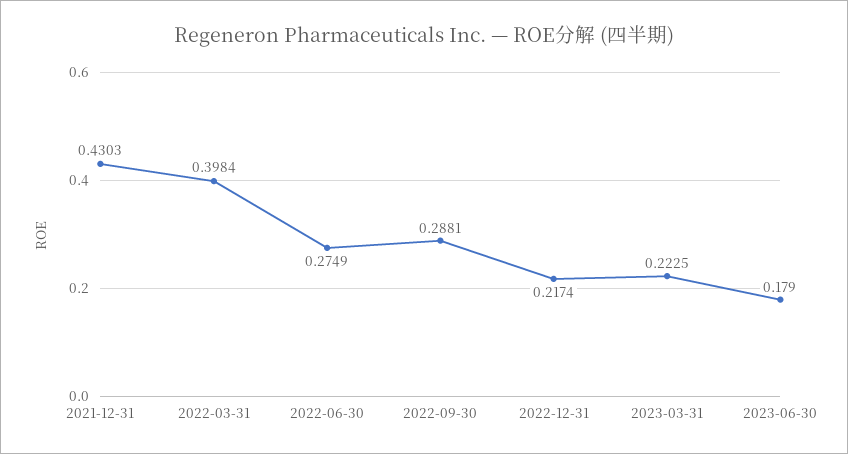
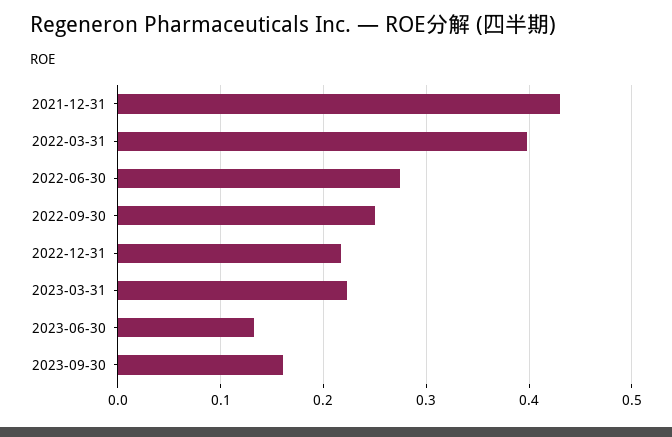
2022-09-30: 0.2881 -> 0.25
2023-06-30: 0.179 -> 0.13
2023-09-30: none -> 0.16

